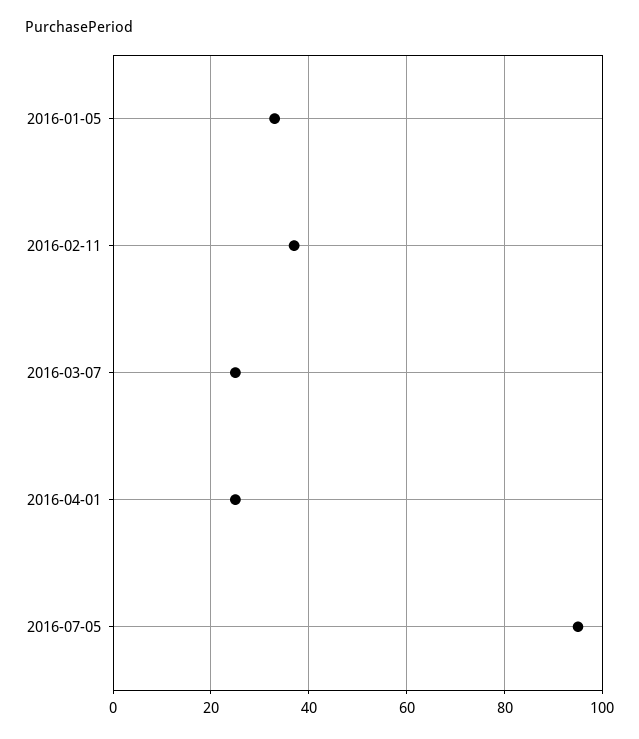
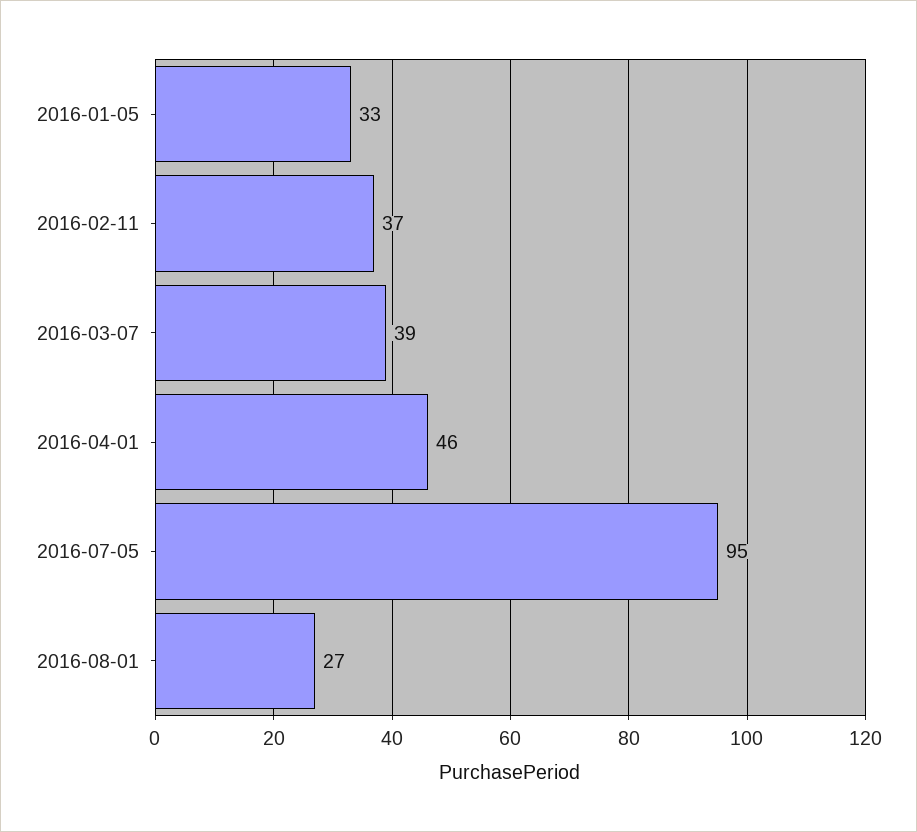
2016-03-07: 25 -> 39
2016-04-01: 25 -> 46
2016-08-01: none -> 27

